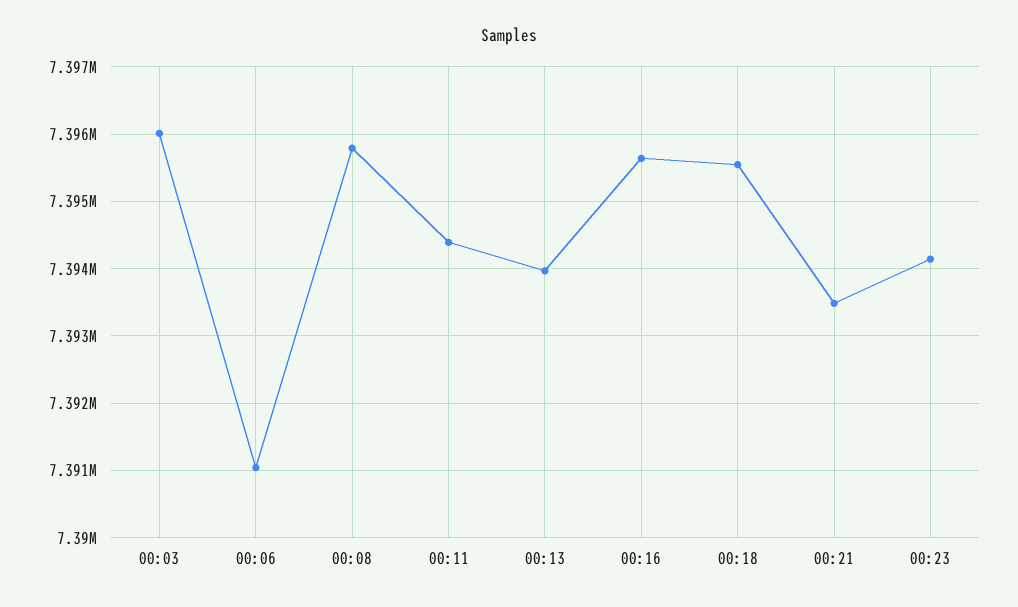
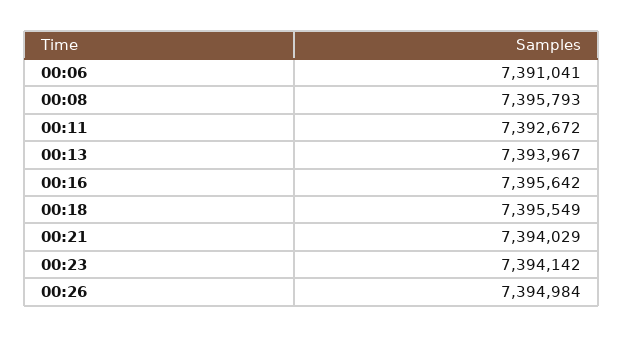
00:03: 7396000 -> none
00:11: 7394400 -> 7392672
00:21: 7393500 -> 7394029
00:26: none -> 7394984

